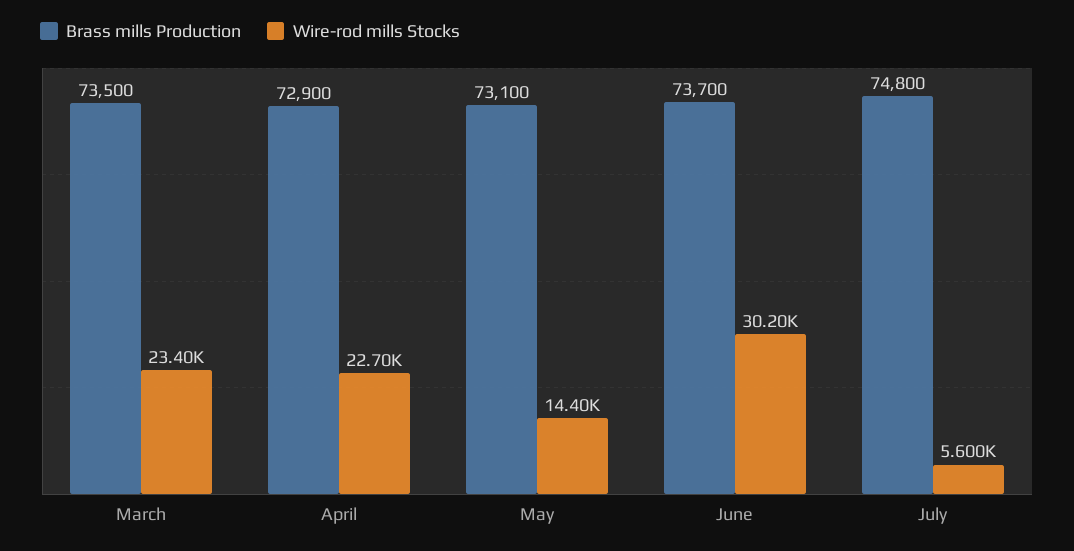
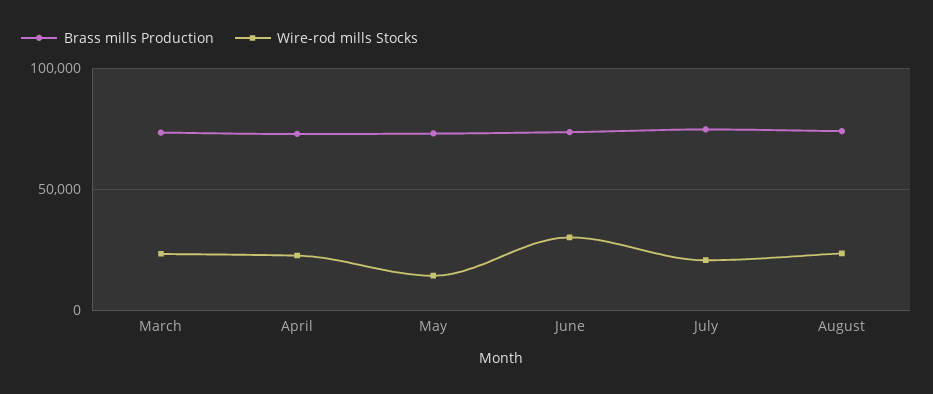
Wire-rod mills Stocks, July: 5600 -> 20000
Brass mills Production, August: none -> 75000
Wire-rod mills Stocks, August: none -> 25000

